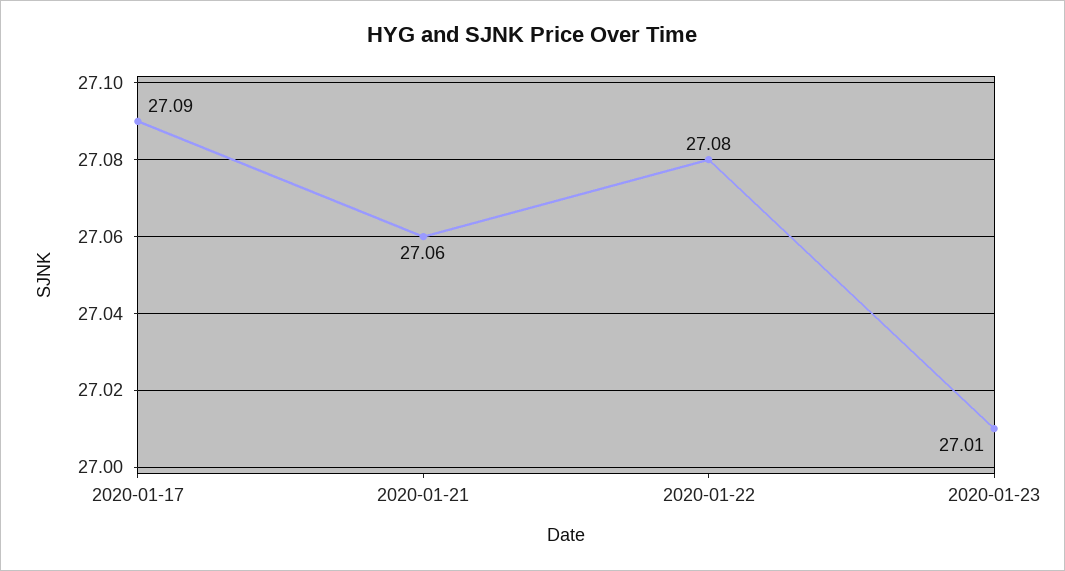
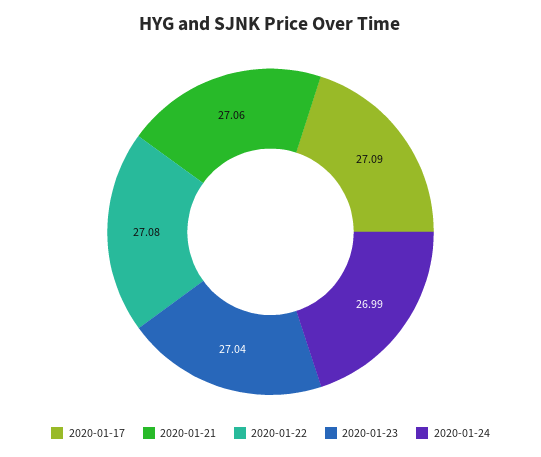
2020-01-23: 27.01 -> 27.04
2020-01-24: none -> 26.99

